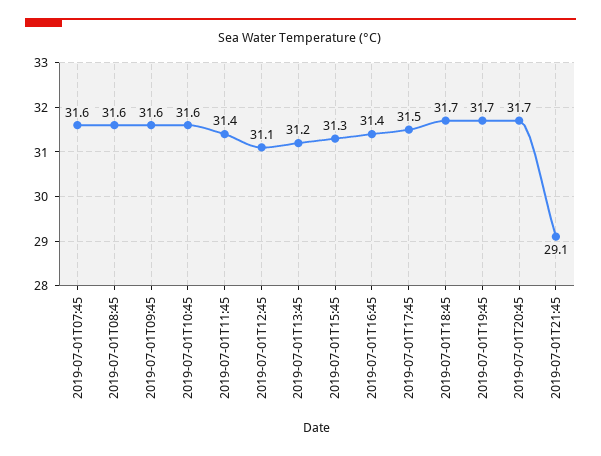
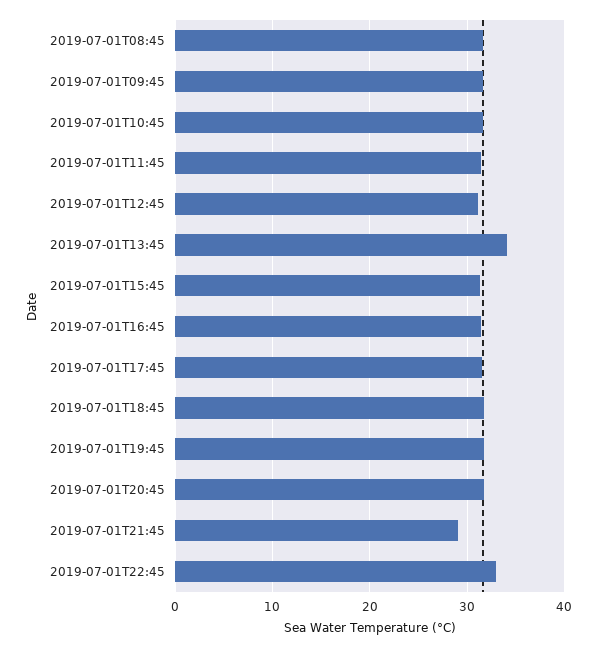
2019-07-01T07:45: 31.6 -> none
2019-07-01T13:45: 31.2 -> 34
2019-07-01T22:45: none -> 33

